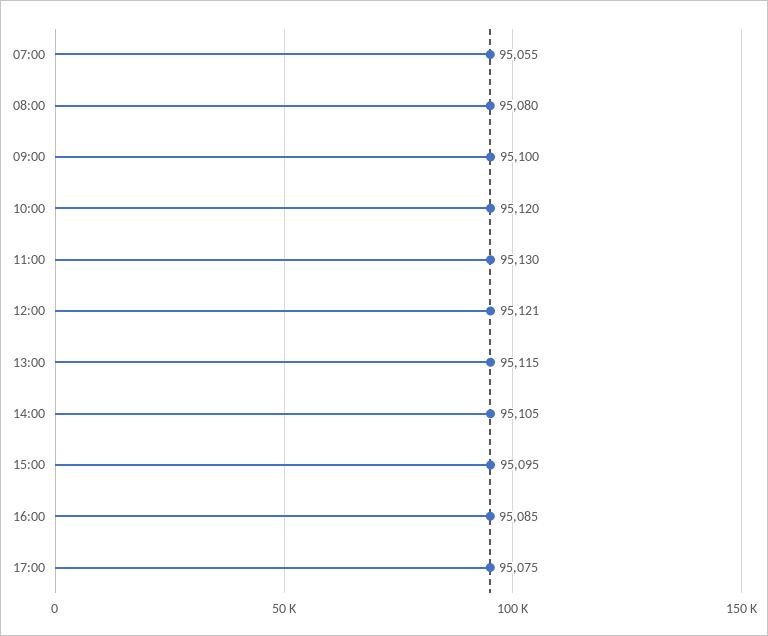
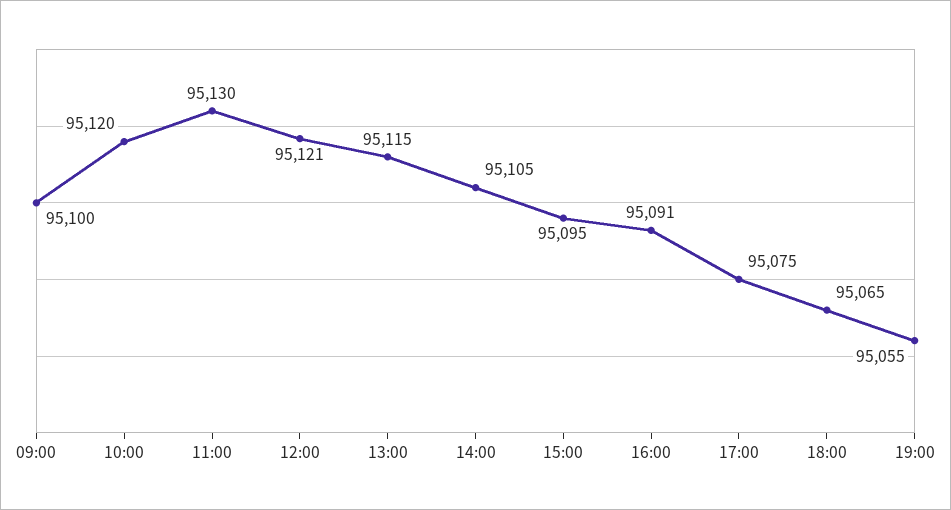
07:00: 95055 -> none
08:00: 95080 -> none
16:00: 95085 -> 95091
18:00: none -> 95065
19:00: none -> 95055

